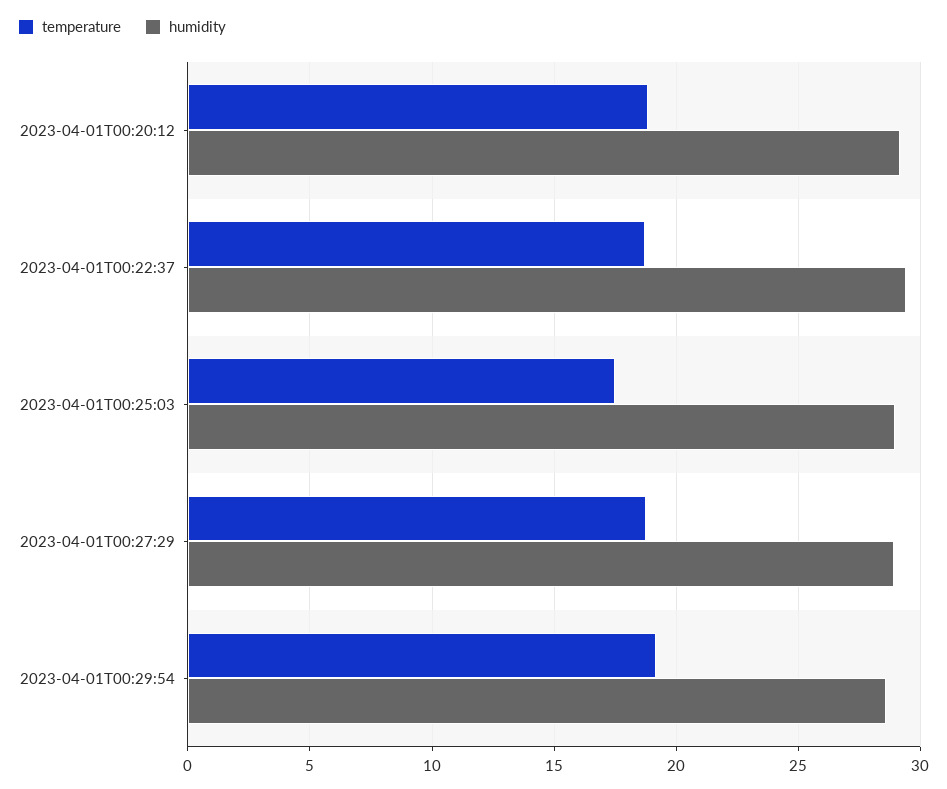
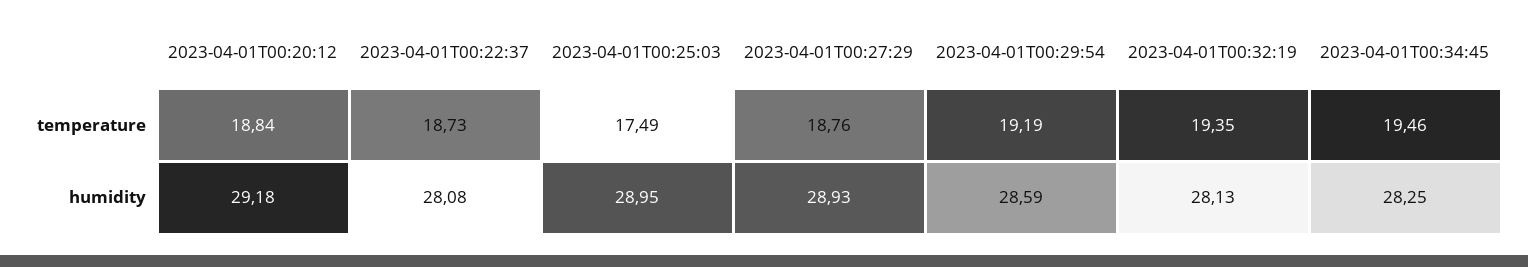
humidity, 2023-04-01T00:22:37: 29.5 -> 28.08
temperature, 2023-04-01T00:32:19: none -> 19.35
temperature, 2023-04-01T00:34:45: none -> 19.46
humidity, 2023-04-01T00:32:19: none -> 28.13
humidity, 2023-04-01T00:34:45: none -> 28.25

